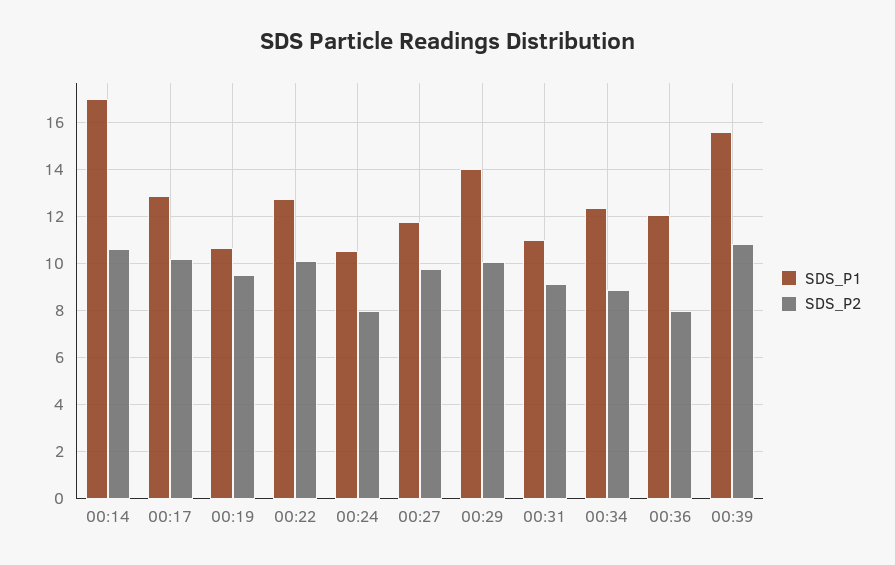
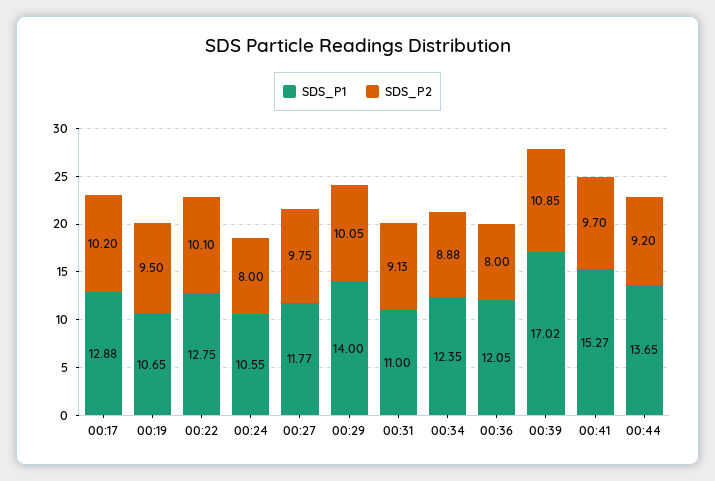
SDS_P1, 00:14: 17 -> none
SDS_P2, 00:14: 10.5 -> none
SDS_P1, 00:39: 15.5 -> 17.02
SDS_P1, 00:41: none -> 15.27
SDS_P2, 00:41: none -> 9.7
SDS_P1, 00:44: none -> 13.65
SDS_P2, 00:44: none -> 9.2

